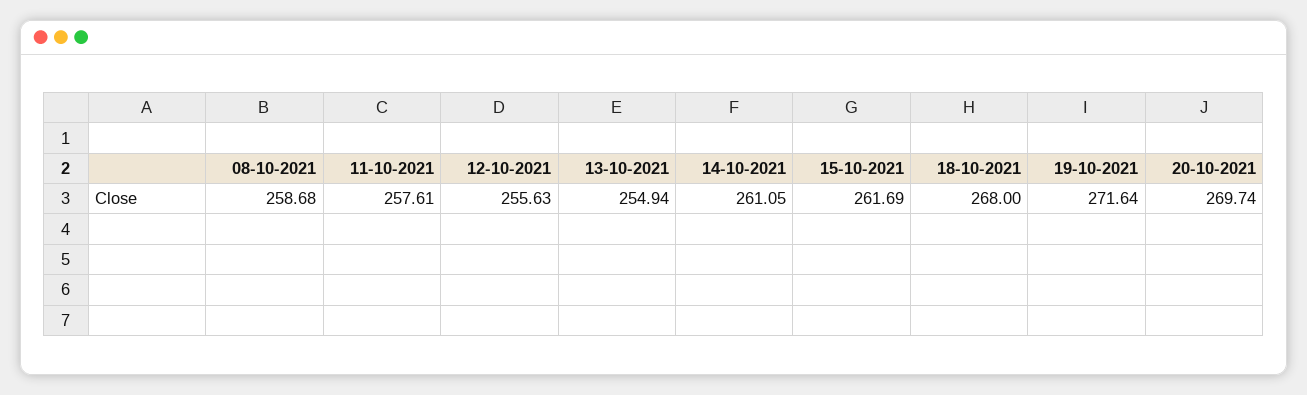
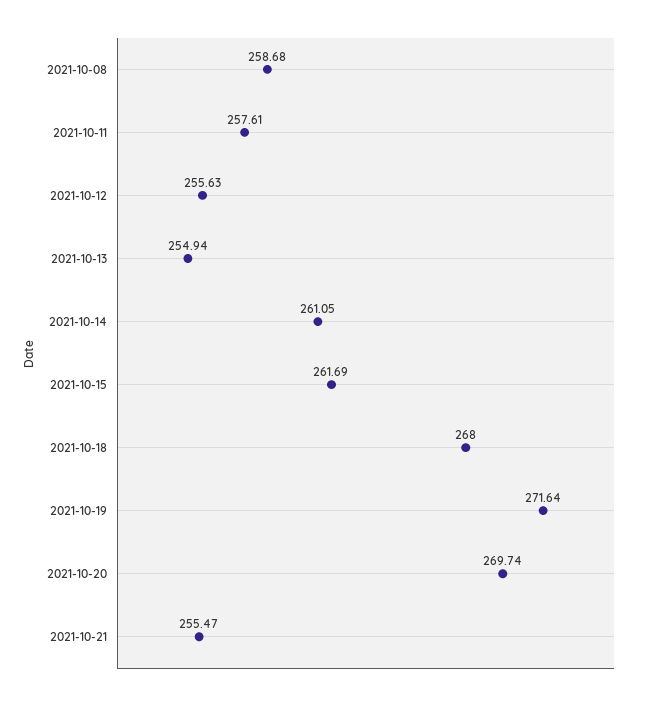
2021-10-21: none -> 255.47

